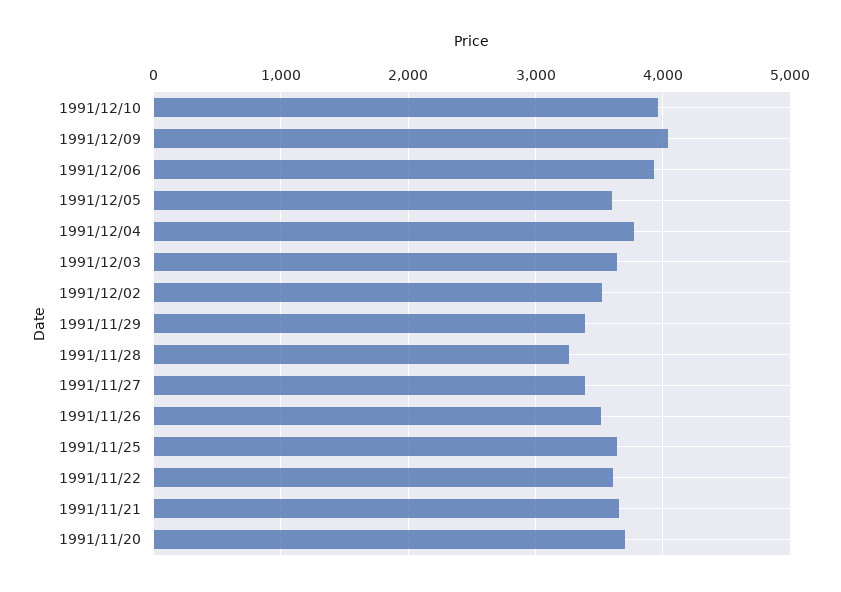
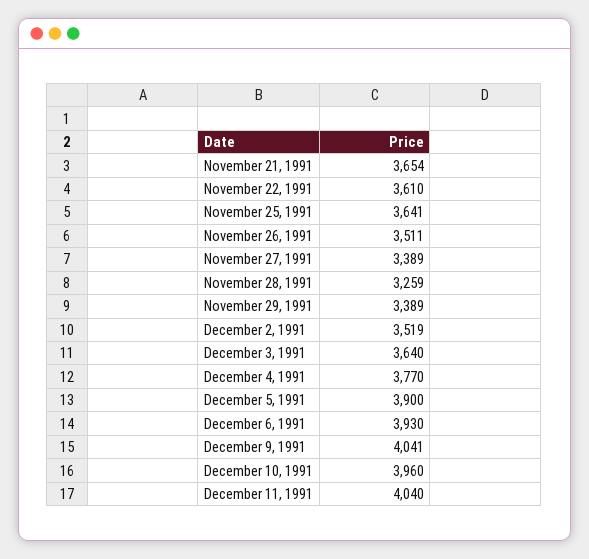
1991/12/05: 3600 -> 3900
1991/11/20: 3700 -> none
December 11, 1991: none -> 4040

